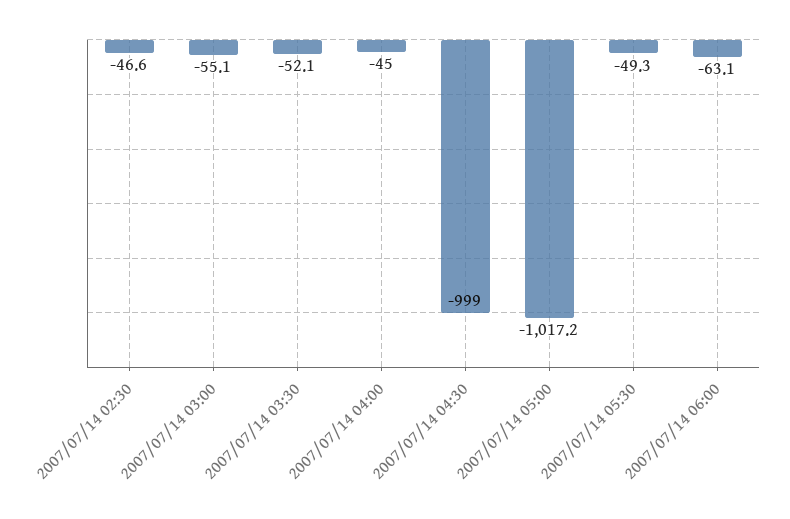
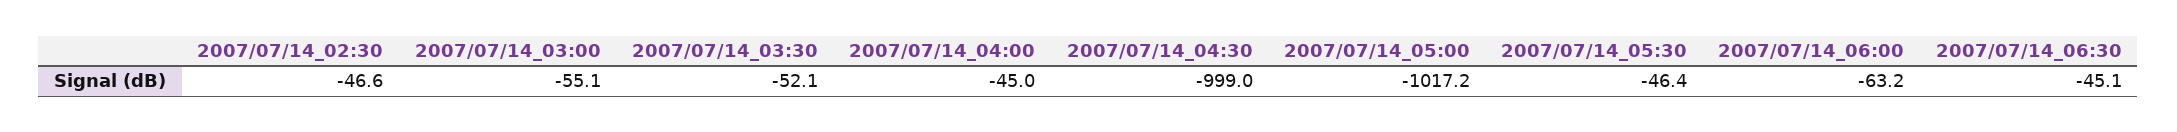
2007/07/14 05:30: -49.3 -> -46.4
2007/07/14 06:00: -63.1 -> -63.2
2007/07/14_06:30: none -> -45.1

